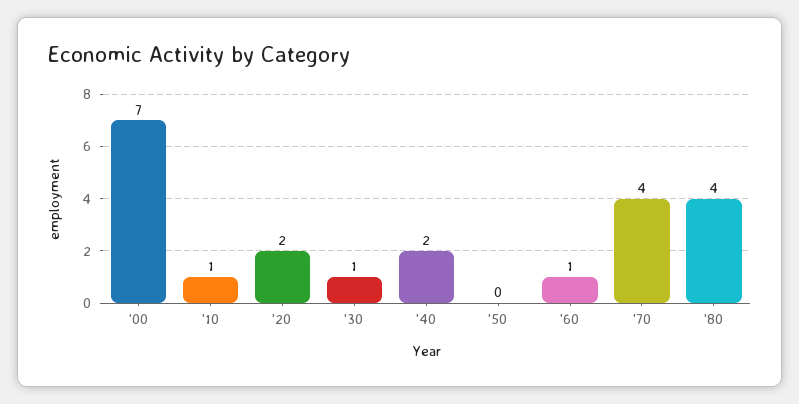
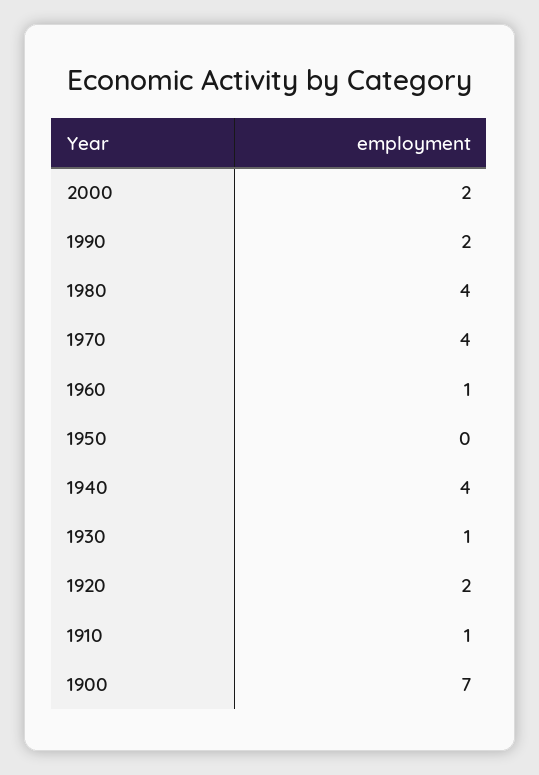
'40: 2 -> 4
2000: none -> 2
1990: none -> 2

